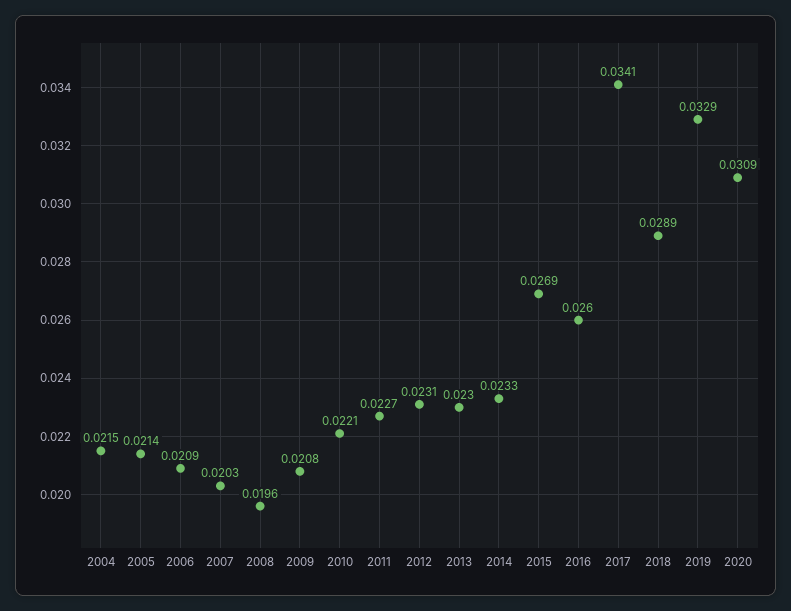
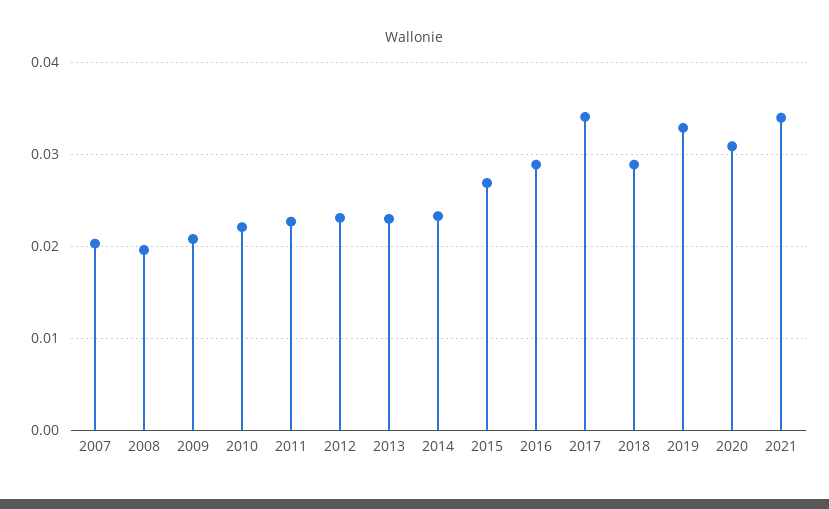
2004: 0.0215 -> none
2005: 0.0214 -> none
2006: 0.0209 -> none
2016: 0.026 -> 0.029
2021: none -> 0.034

